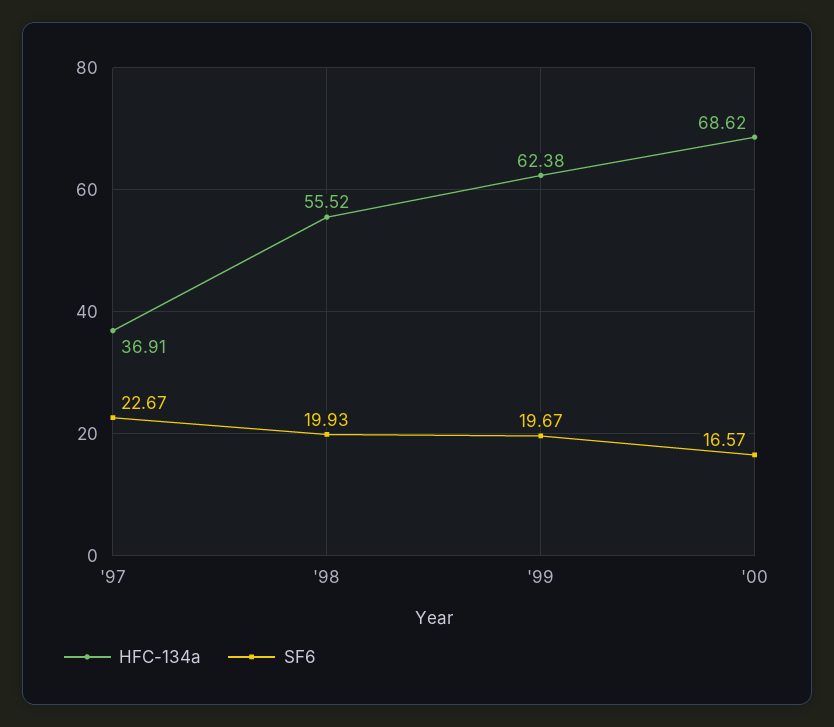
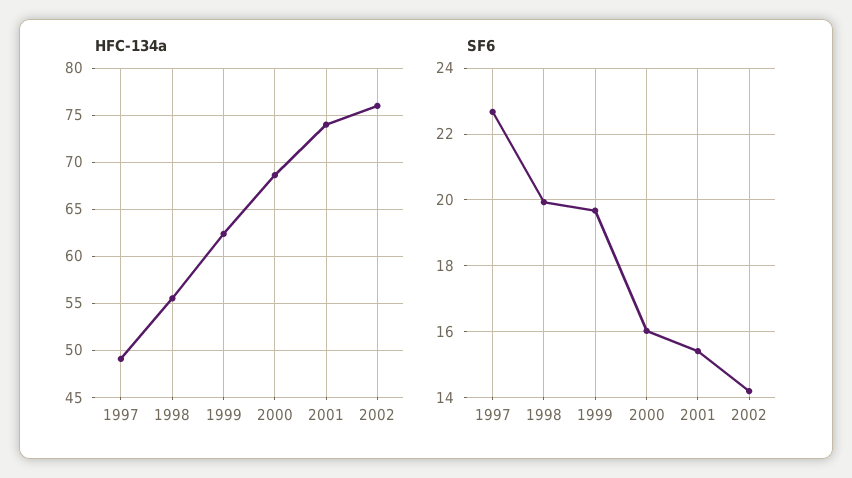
HFC-134a, '97: 36.91 -> 49
SF6, '00: 16.57 -> 16
HFC-134a, 2001: none -> 74
HFC-134a, 2002: none -> 76
SF6, 2001: none -> 15.4
SF6, 2002: none -> 14.2

